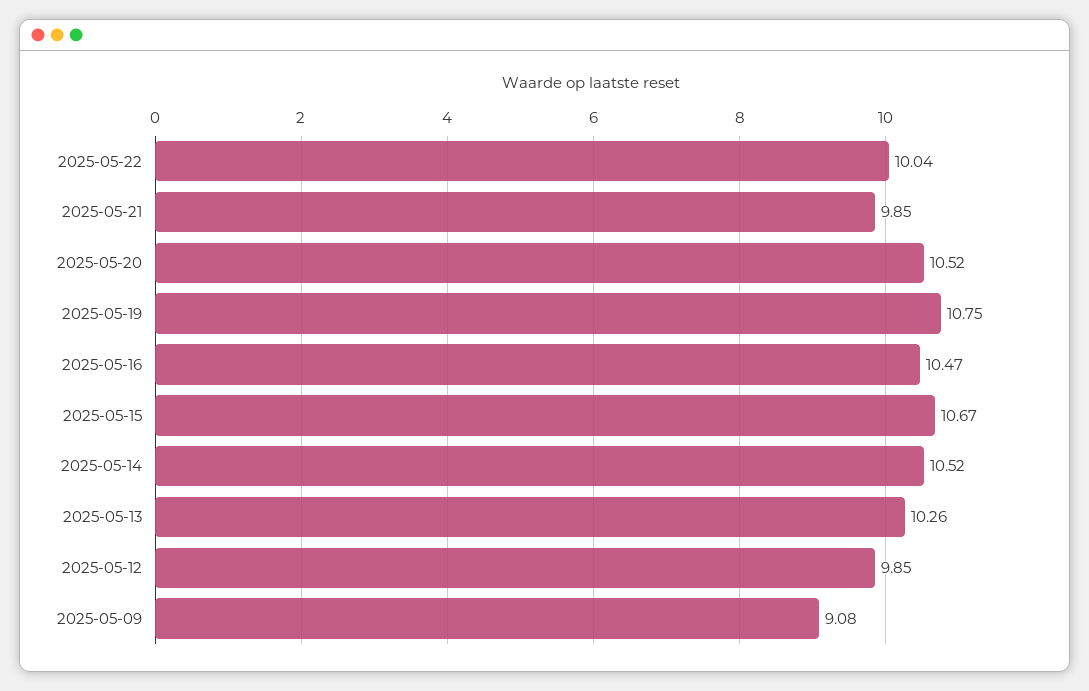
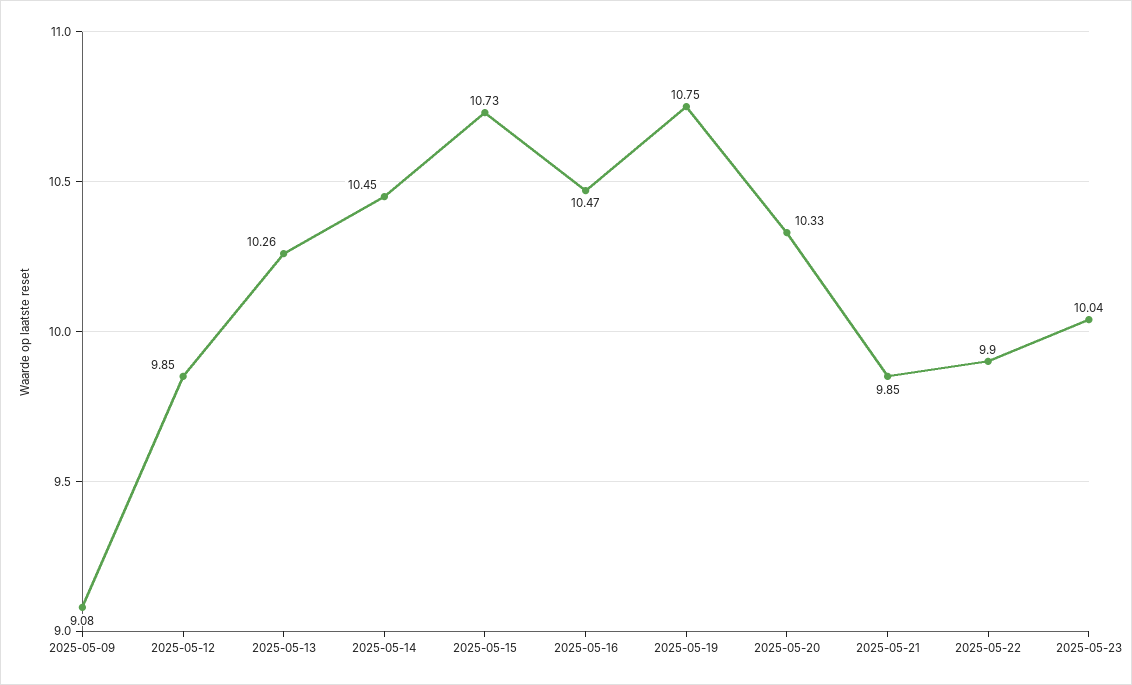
2025-05-22: 10.04 -> 9.9
2025-05-20: 10.52 -> 10.33
2025-05-15: 10.67 -> 10.73
2025-05-14: 10.52 -> 10.45
2025-05-23: none -> 10.04

